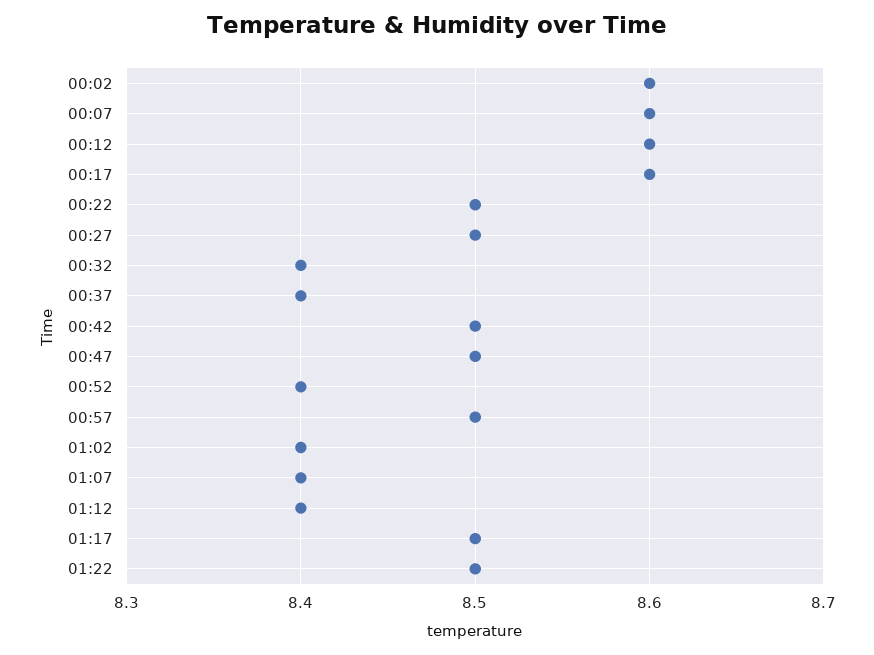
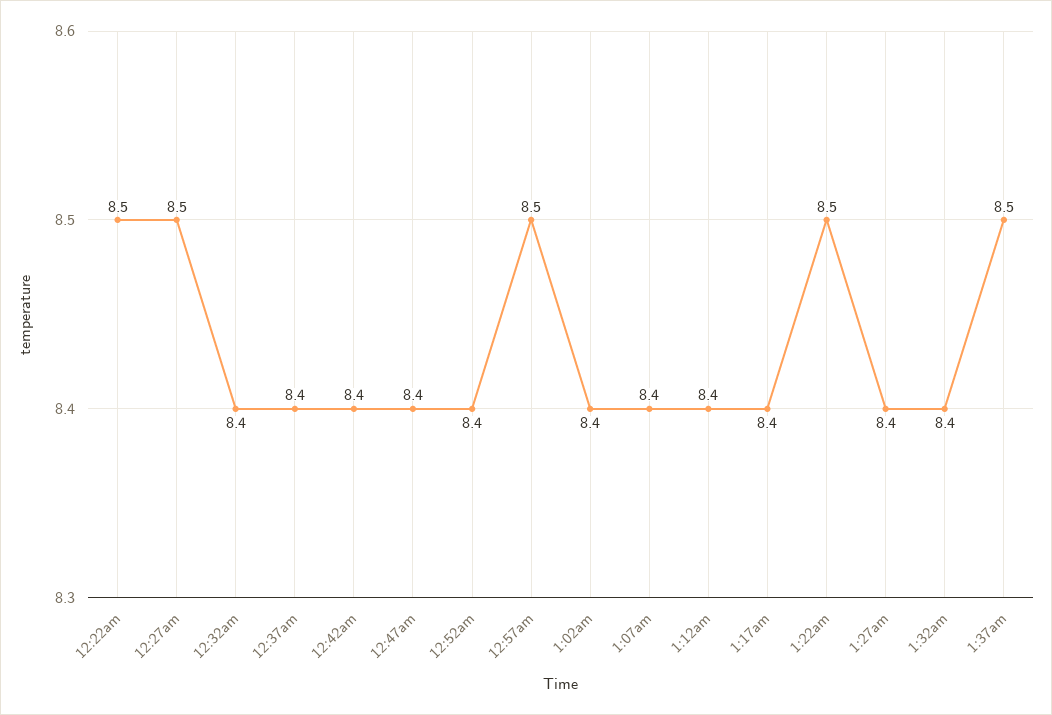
00:02: 8.6 -> none
00:07: 8.6 -> none
00:12: 8.6 -> none
00:17: 8.6 -> none
00:42: 8.5 -> 8.4
00:47: 8.5 -> 8.4
01:17: 8.5 -> 8.4
1:27am: none -> 8.4
1:32am: none -> 8.4
1:37am: none -> 8.5

